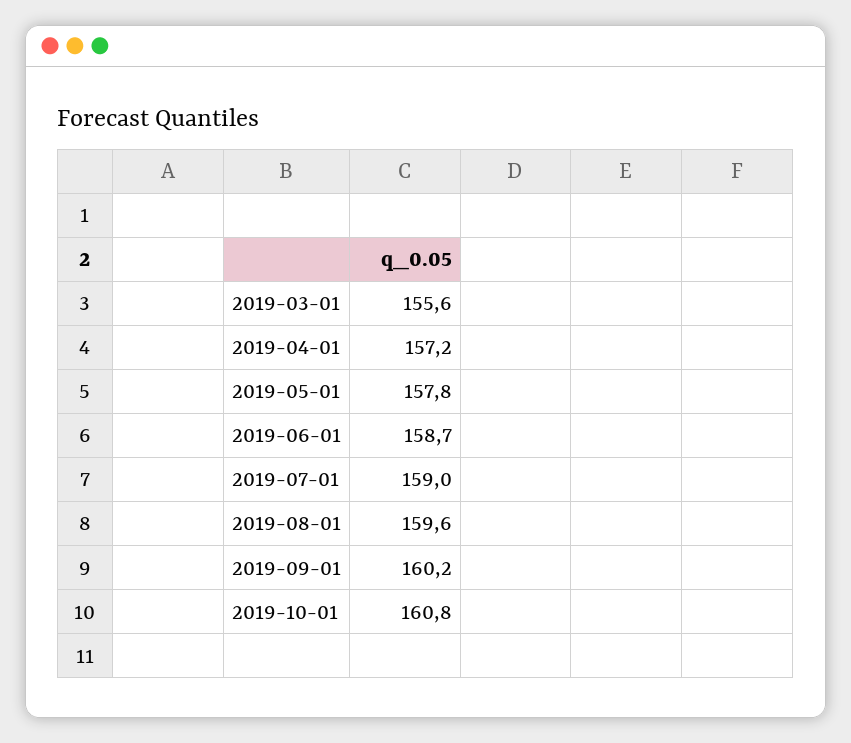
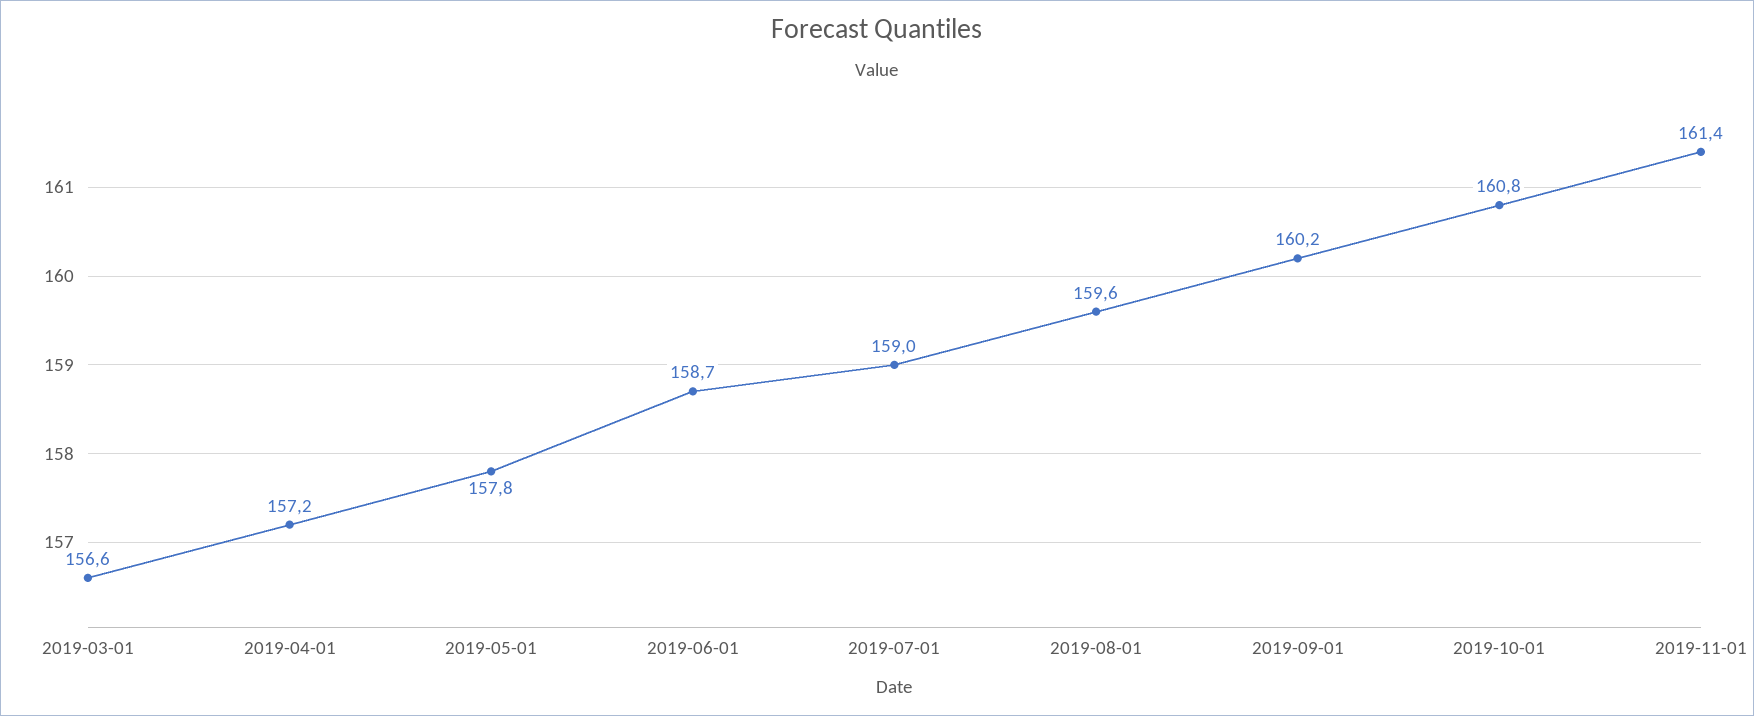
2019-03-01: 155.6 -> 156.6
2019-11-01: none -> 161.4

